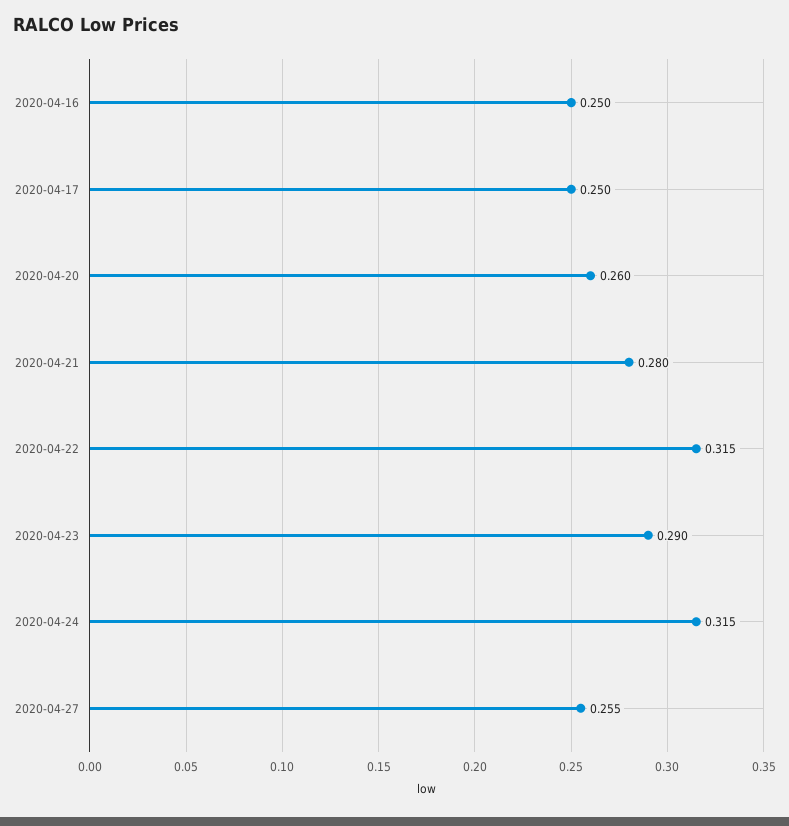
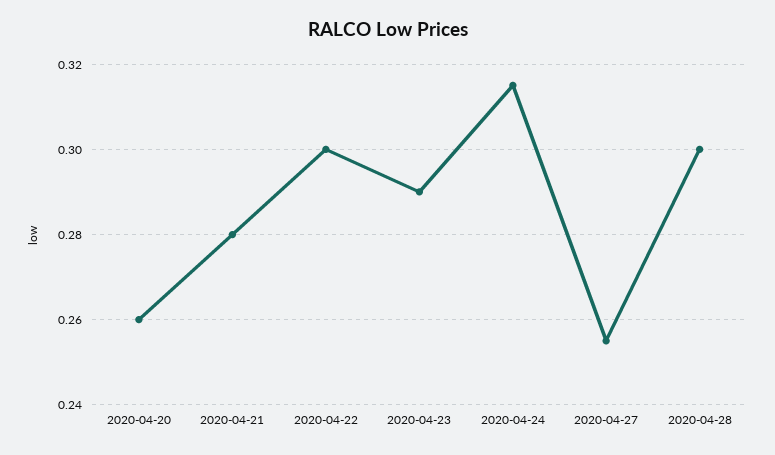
2020-04-16: 0.25 -> none
2020-04-17: 0.25 -> none
2020-04-22: 0.315 -> 0.3
2020-04-28: none -> 0.3

